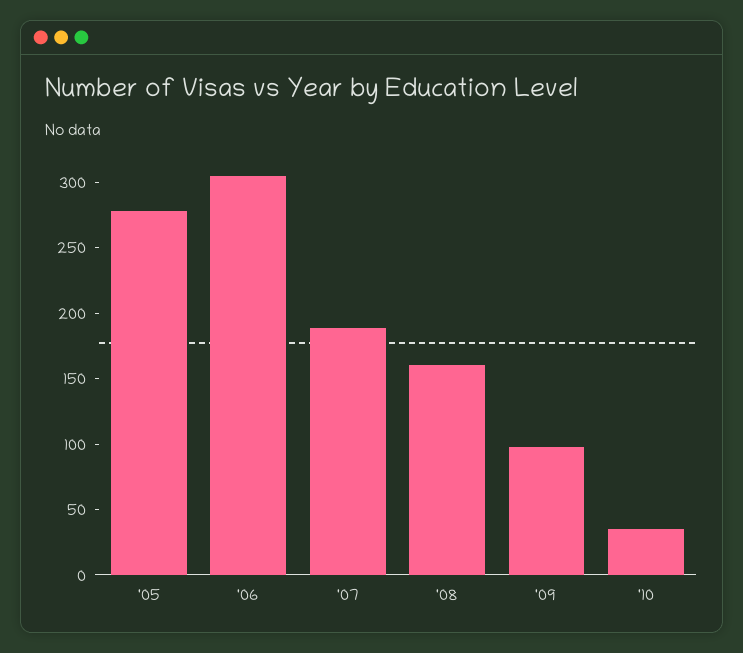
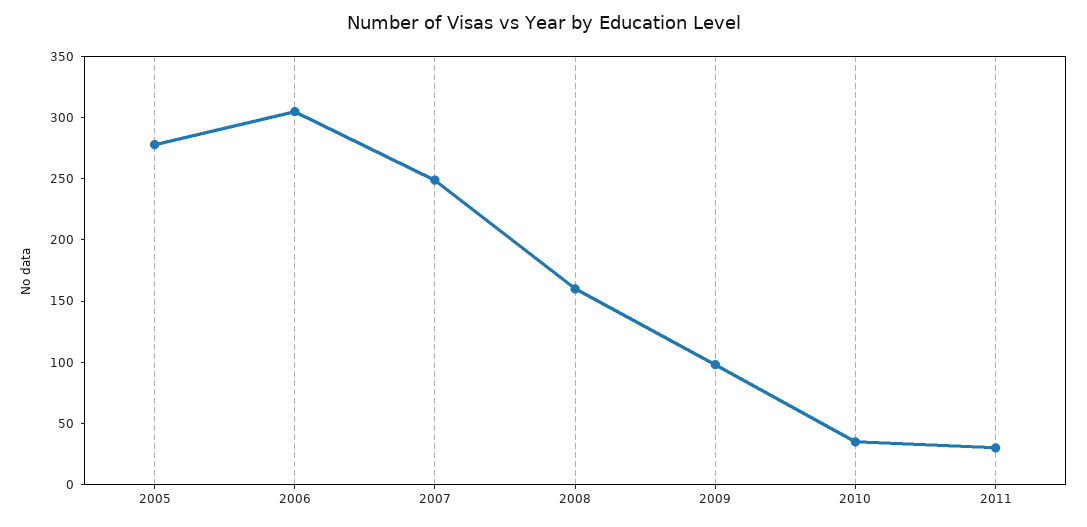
'07: 190 -> 250
2011: none -> 30

